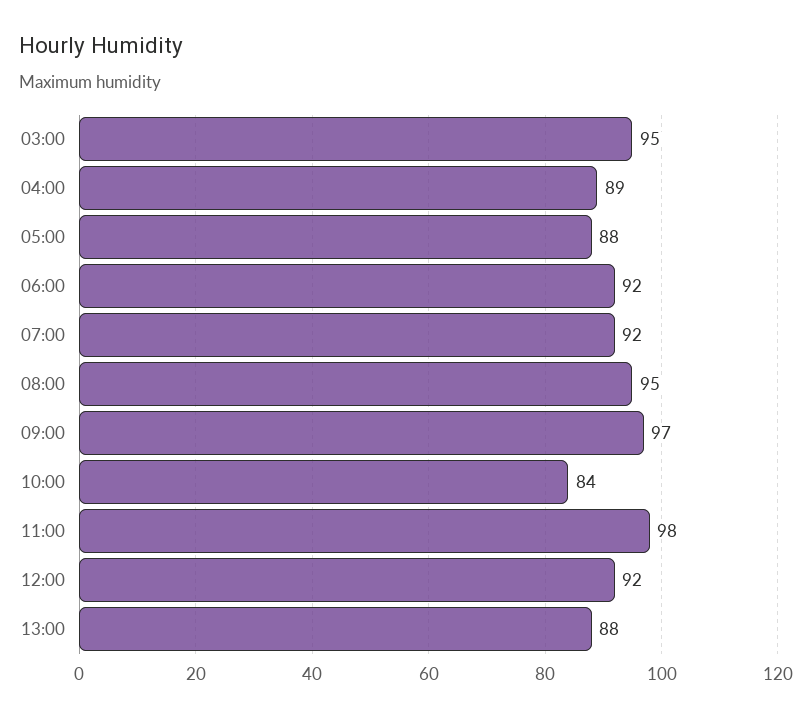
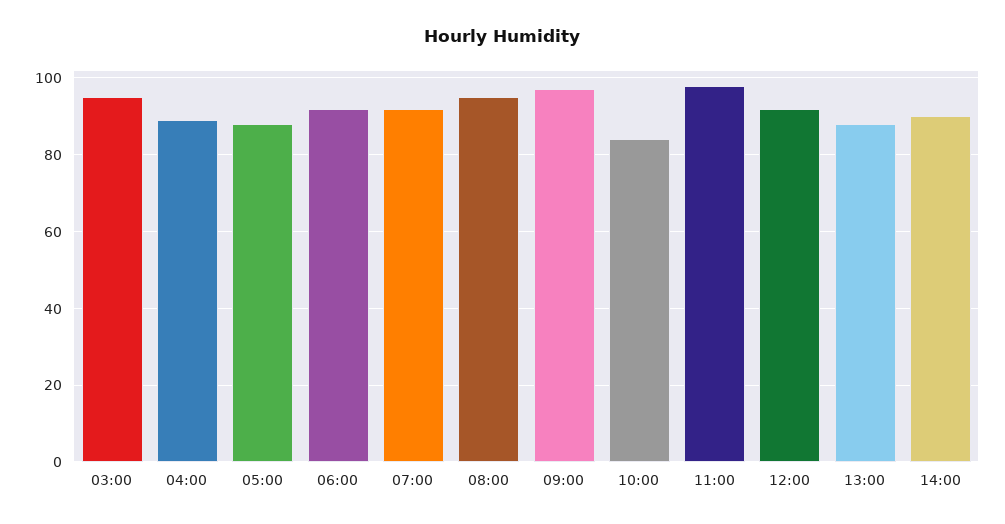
14:00: none -> 90

